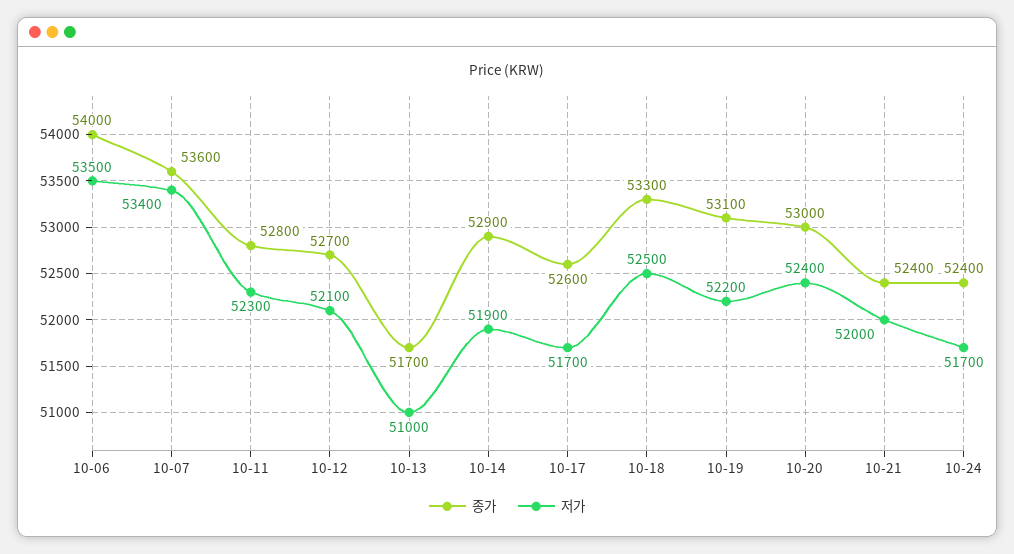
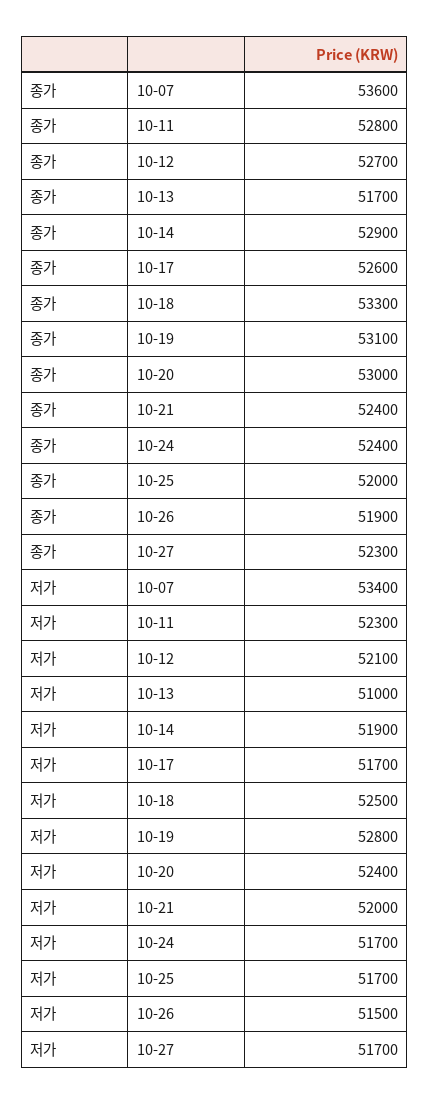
종가, 10-06: 54000 -> none
저가, 10-06: 53500 -> none
저가, 10-19: 52200 -> 52800
종가, 10-25: none -> 52000
종가, 10-26: none -> 51900
종가, 10-27: none -> 52300
저가, 10-25: none -> 51700
저가, 10-26: none -> 51500
저가, 10-27: none -> 51700

